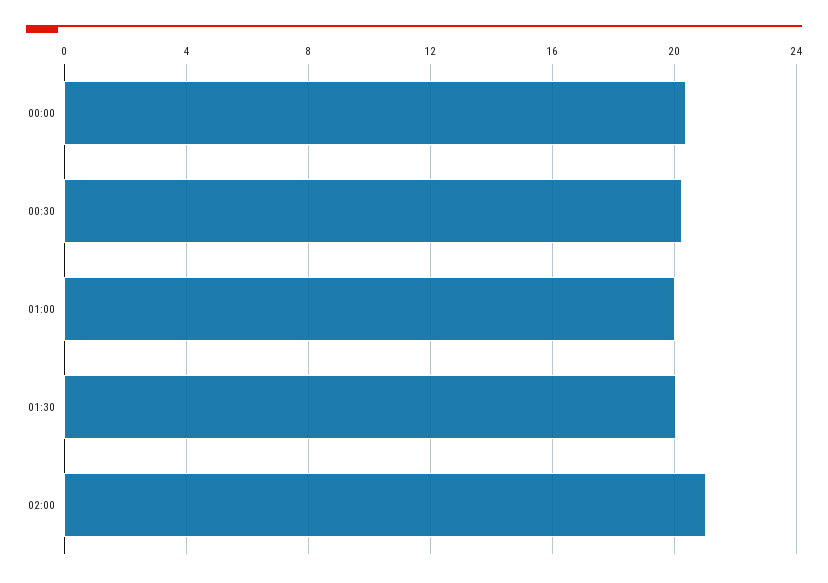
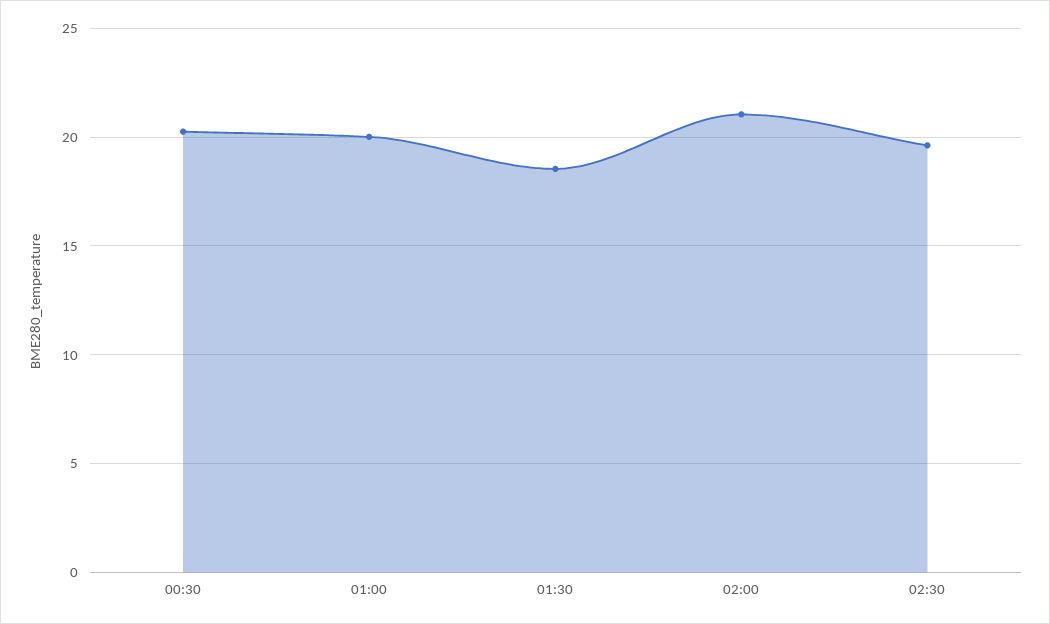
00:00: 20.5 -> none
01:30: 20 -> 18.5
02:30: none -> 19.5

